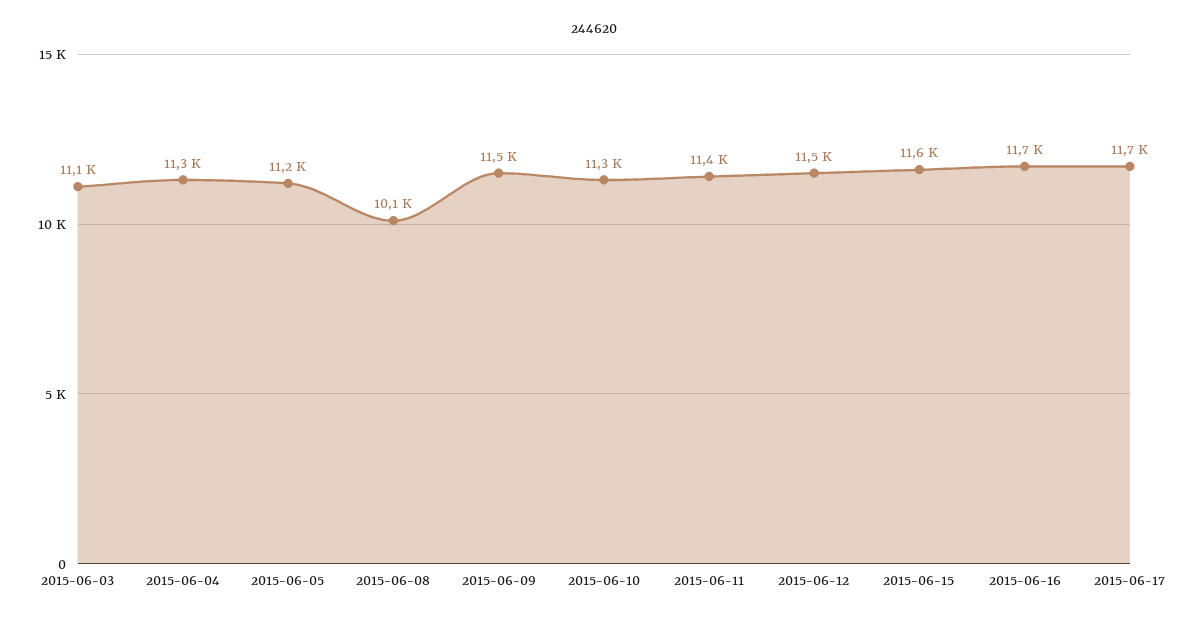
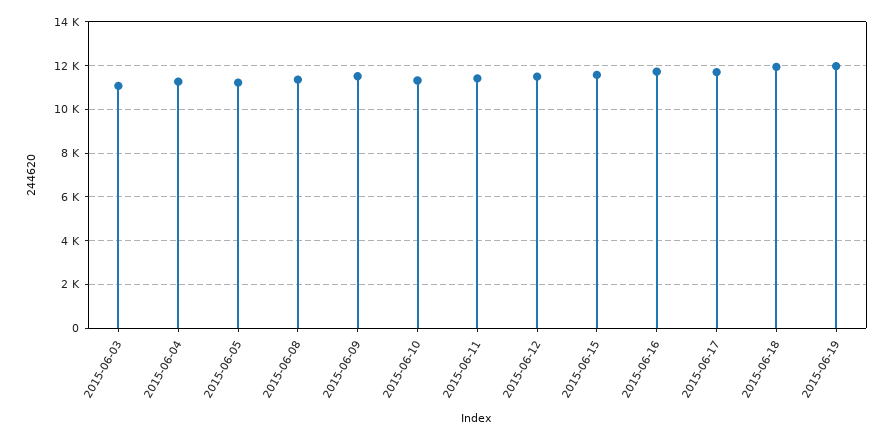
2015-06-08: 10100 -> 11500
2015-06-18: none -> 12000
2015-06-19: none -> 12000

